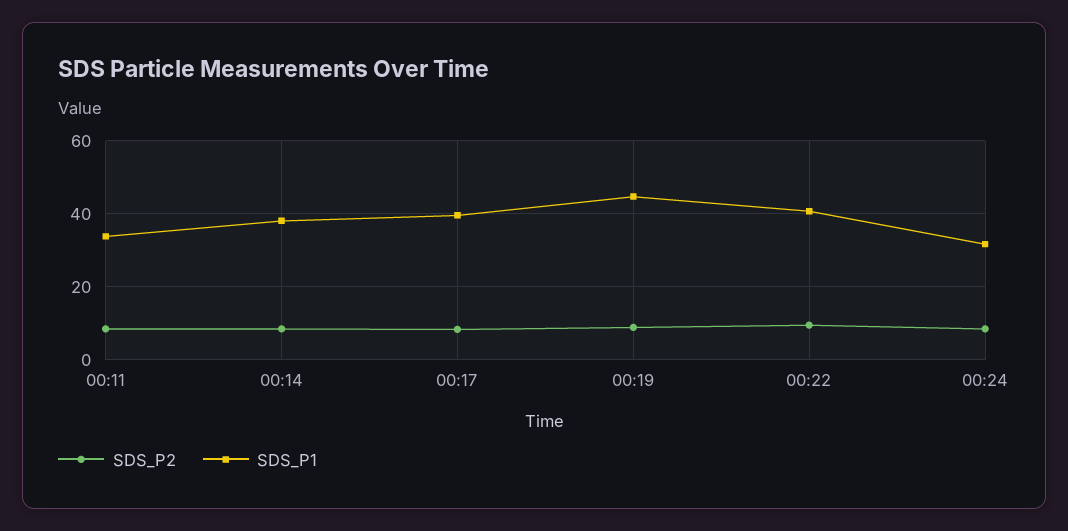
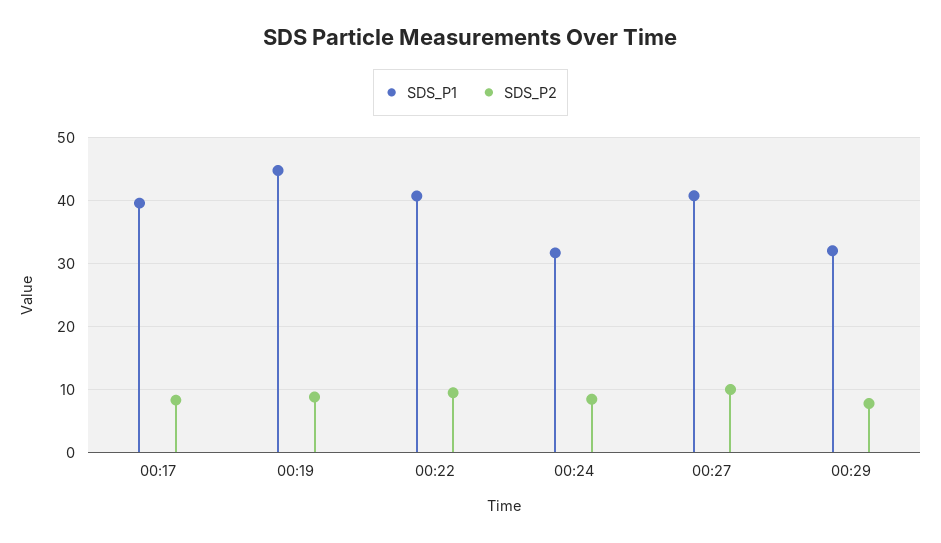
SDS_P2, 00:11: 8 -> none
SDS_P1, 00:11: 34 -> none
SDS_P2, 00:14: 8 -> none
SDS_P1, 00:14: 38 -> none
SDS_P1, 00:27: none -> 41
SDS_P2, 00:27: none -> 10
SDS_P1, 00:29: none -> 32
SDS_P2, 00:29: none -> 8

